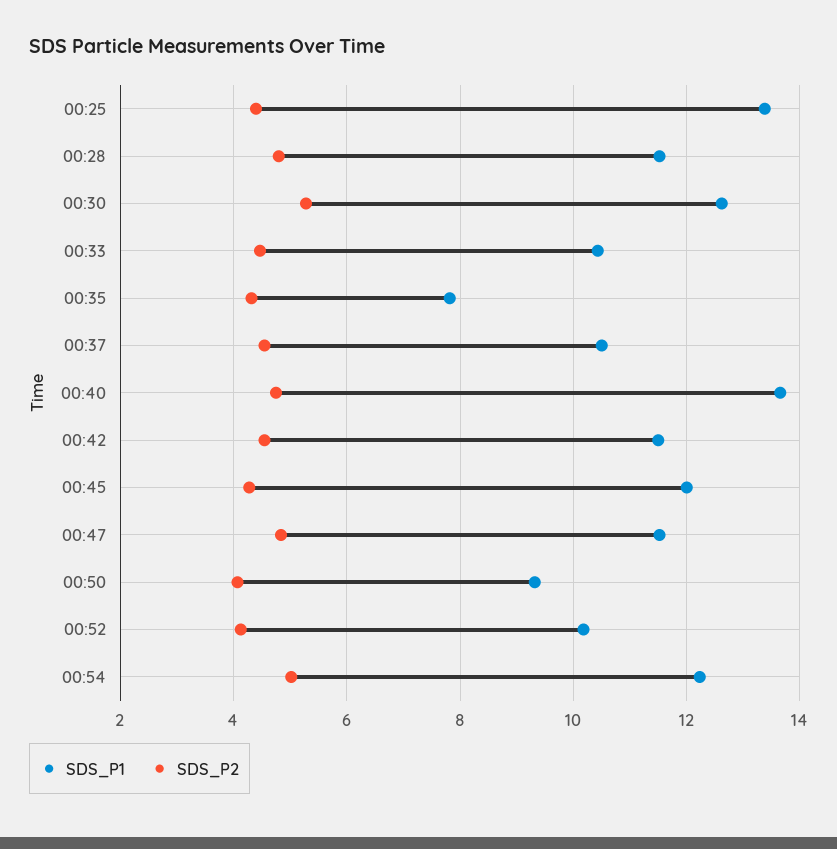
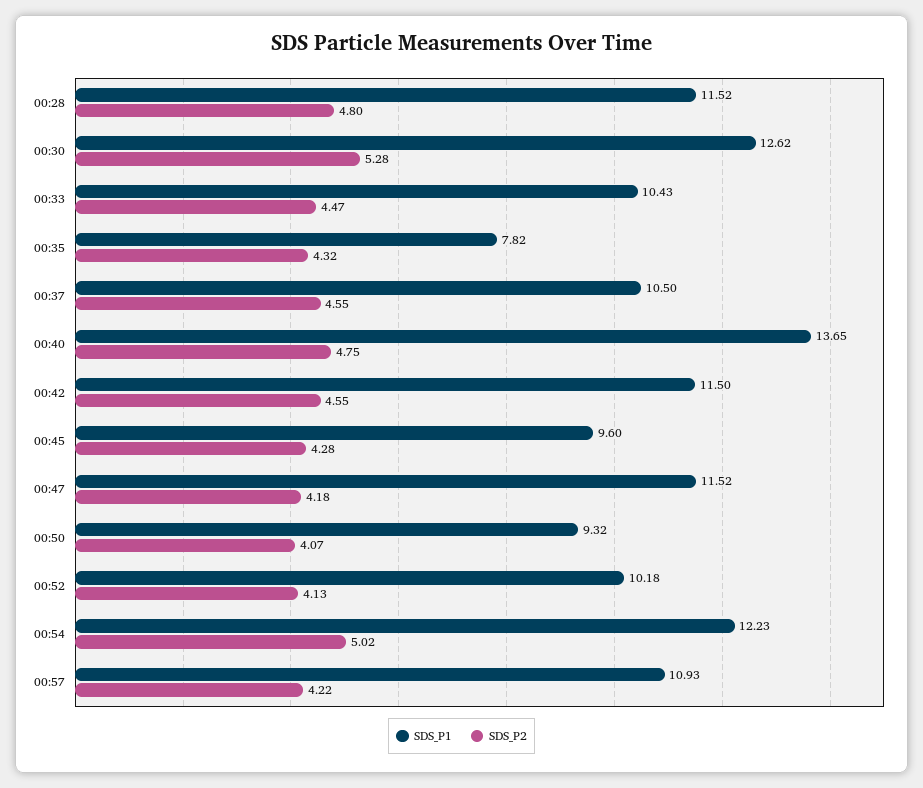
SDS_P1, 00:25: 13.4 -> none
SDS_P2, 00:25: 4.4 -> none
SDS_P1, 00:45: 12 -> 9.6
SDS_P2, 00:47: 4.8 -> 4.18
SDS_P1, 00:57: none -> 10.93
SDS_P2, 00:57: none -> 4.22

